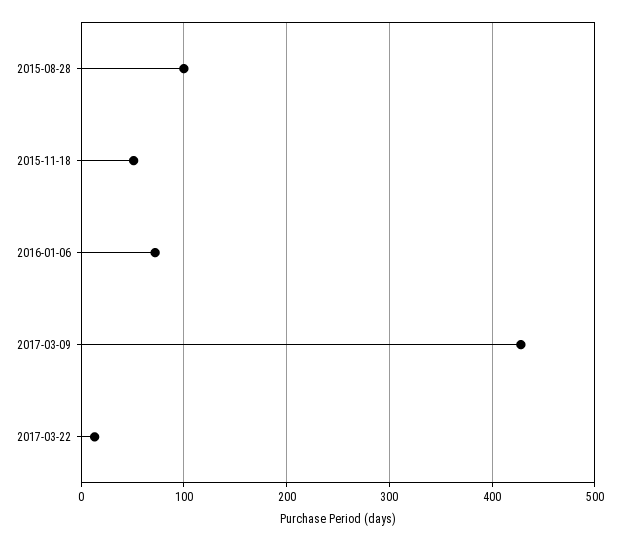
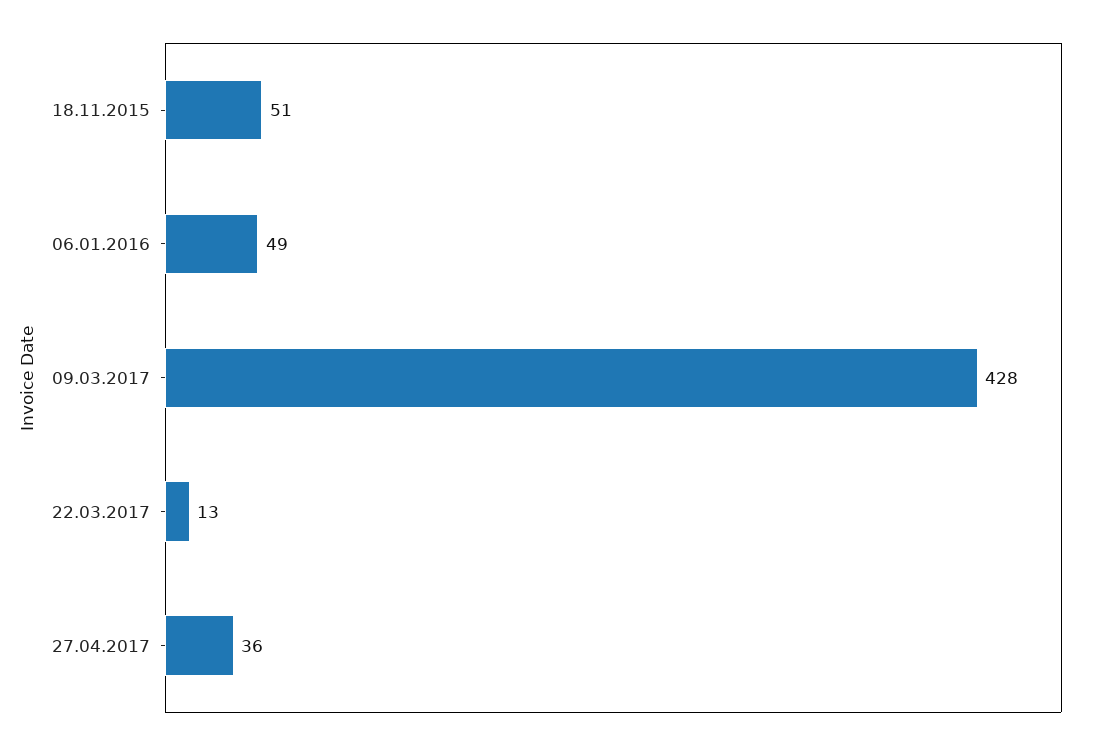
2015-08-28: 100 -> none
2016-01-06: 70 -> 49
27.04.2017: none -> 36

